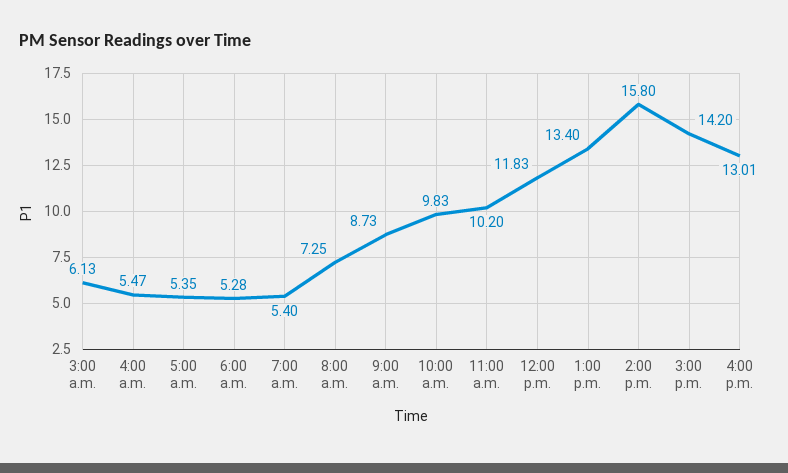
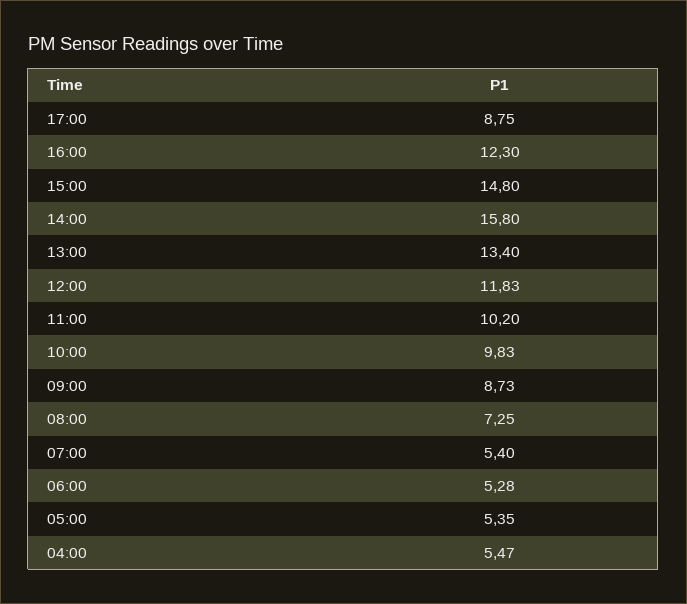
3:00 a.m.: 6.13 -> none
3:00 p.m.: 14.2 -> 14.8
4:00 p.m.: 13.01 -> 12.3
17:00: none -> 8.75

